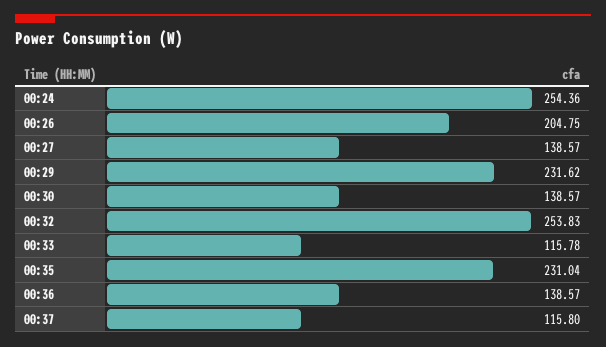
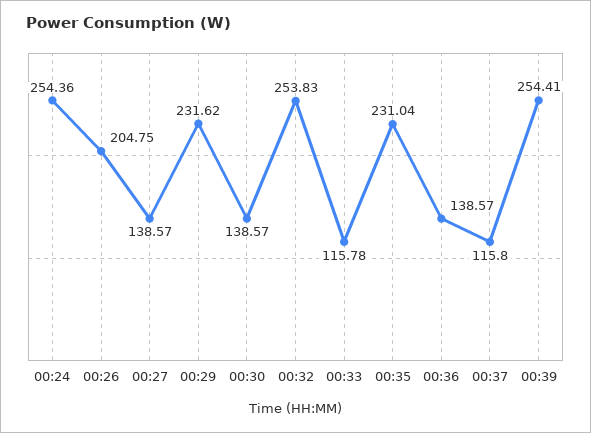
00:39: none -> 254.41

